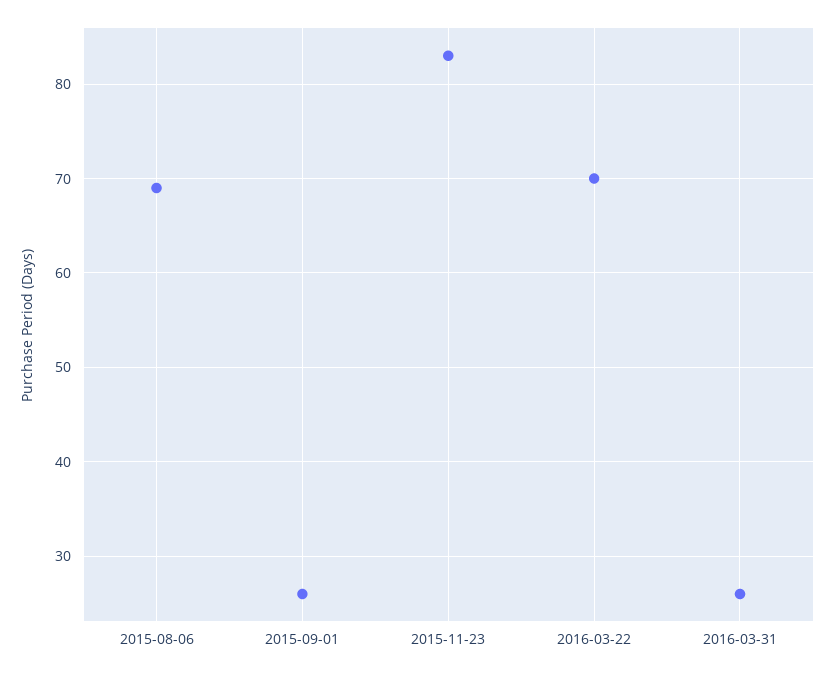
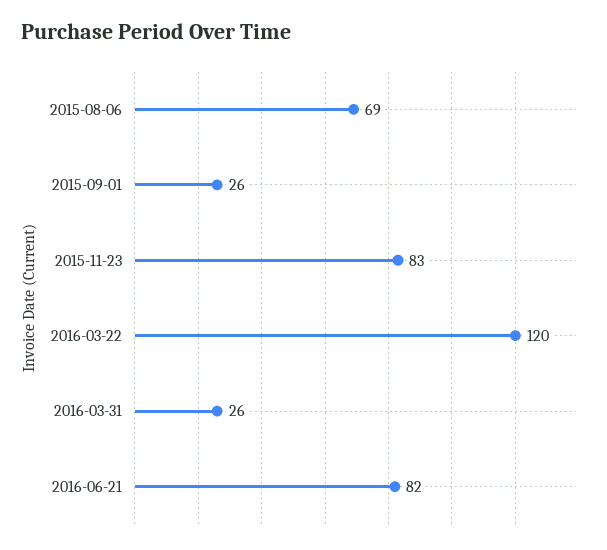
2016-03-22: 70 -> 120
2016-06-21: none -> 82

